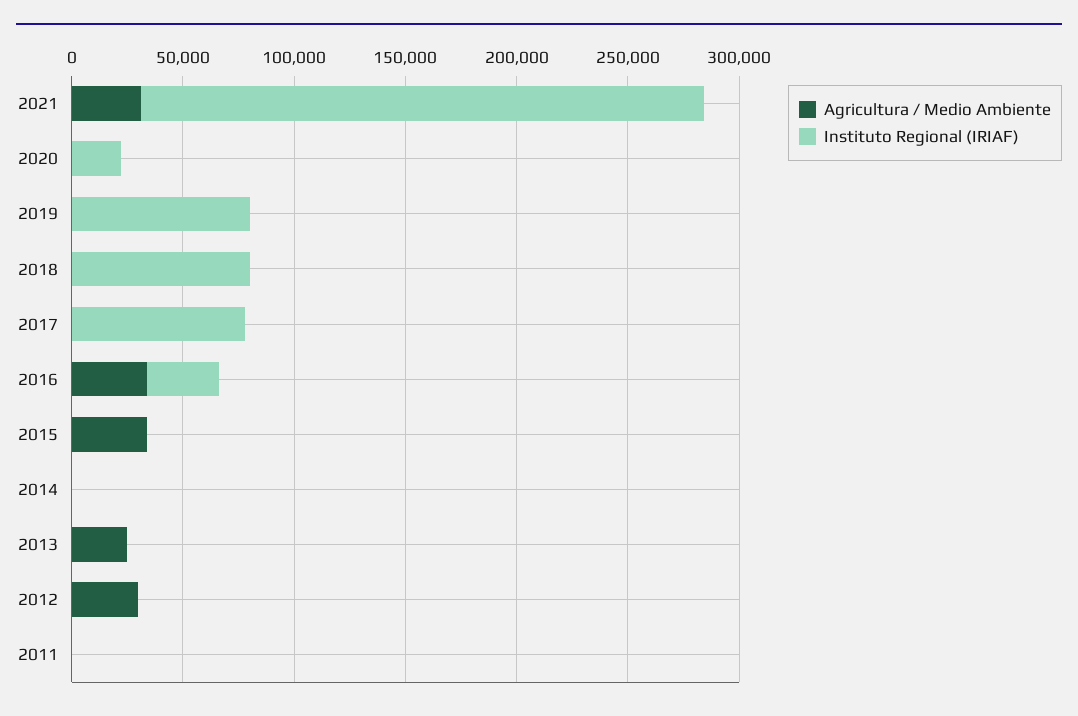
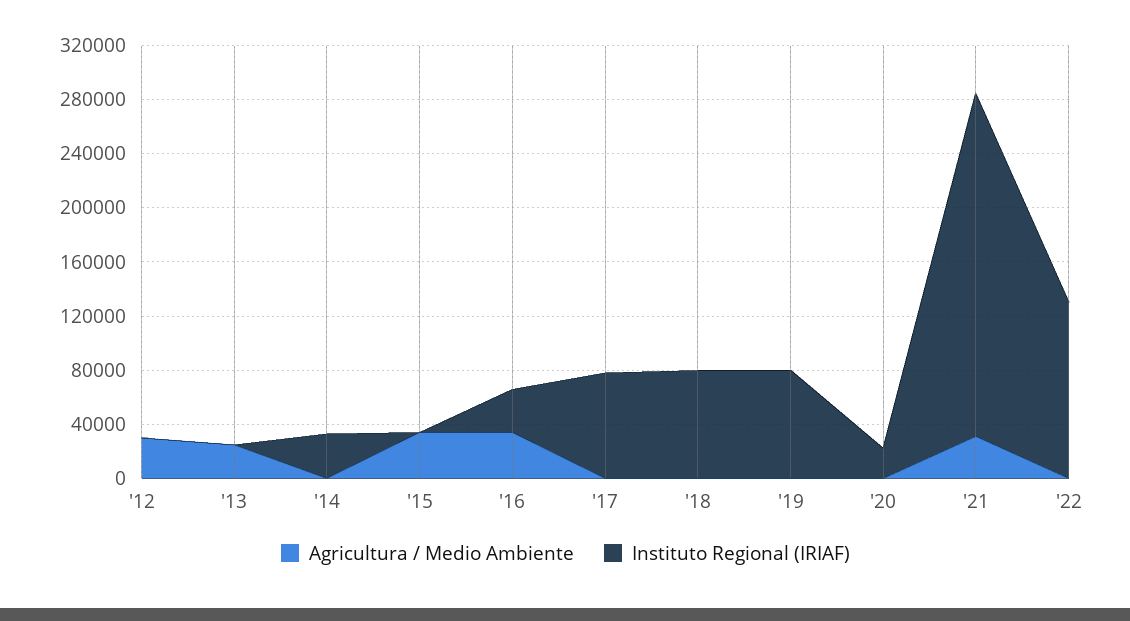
Instituto Regional (IRIAF), 2014: 0 -> 30000
Agricultura / Medio Ambiente, 2011: 0 -> none
Instituto Regional (IRIAF), 2011: 0 -> none
Agricultura / Medio Ambiente, '22: none -> 0
Instituto Regional (IRIAF), '22: none -> 130000

